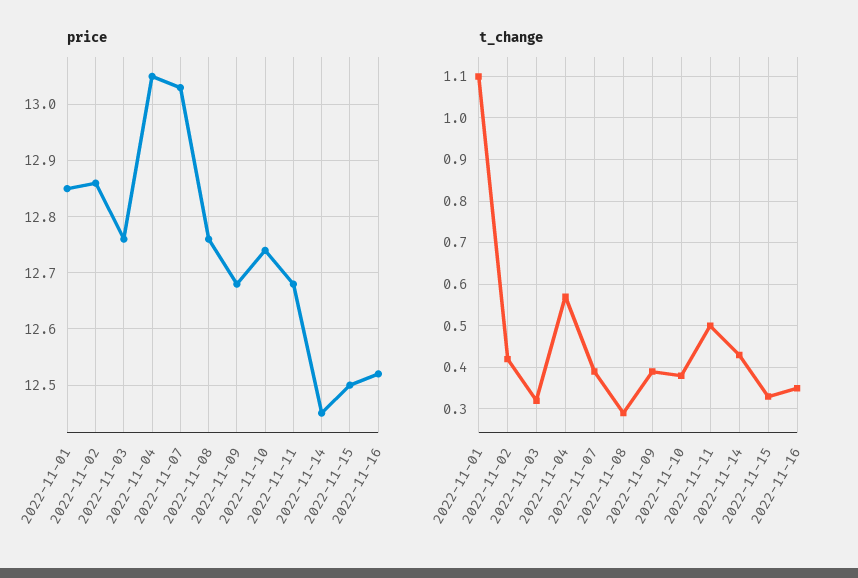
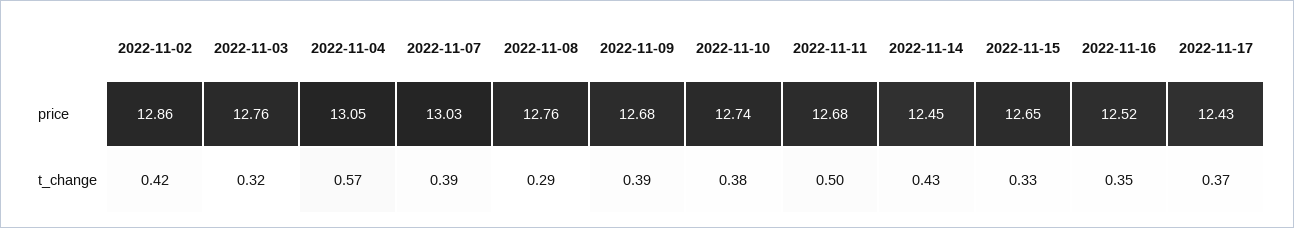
price, 2022-11-01: 12.85 -> none
price, 2022-11-15: 12.5 -> 12.65
t_change, 2022-11-01: 1.1 -> none
price, 2022-11-17: none -> 12.43
t_change, 2022-11-17: none -> 0.37

